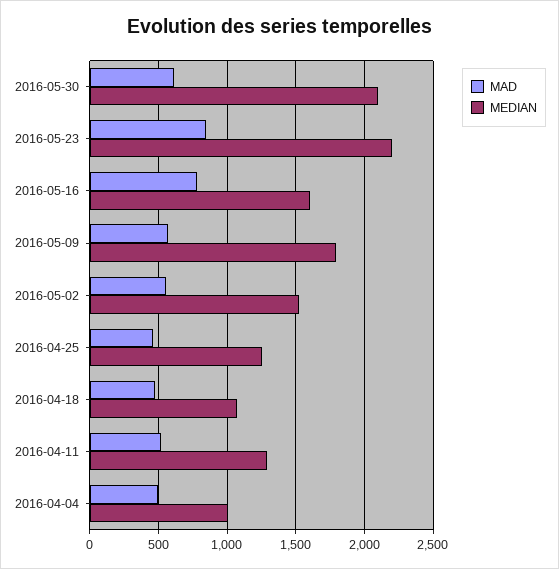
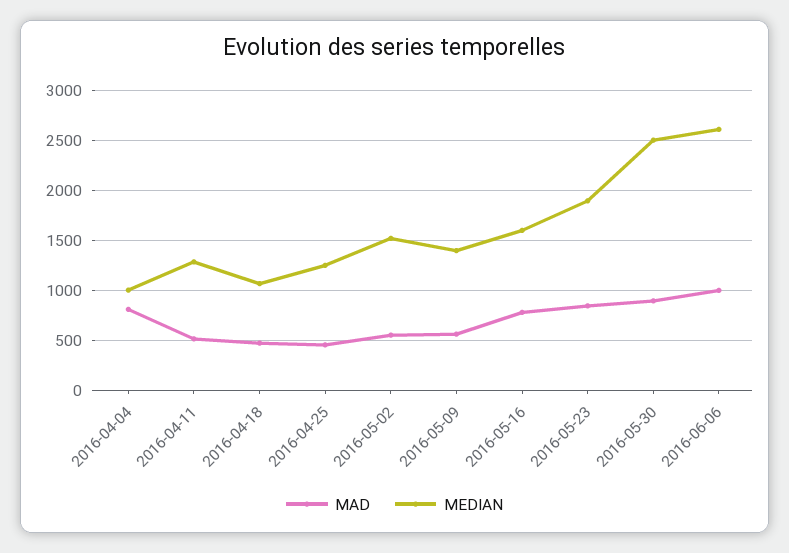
MAD, 2016-05-30: 600 -> 900
MEDIAN, 2016-05-30: 2100 -> 2500
MEDIAN, 2016-05-23: 2200 -> 1900
MEDIAN, 2016-05-09: 1800 -> 1400
MAD, 2016-04-04: 500 -> 800
MAD, 2016-06-06: none -> 1000
MEDIAN, 2016-06-06: none -> 2600

